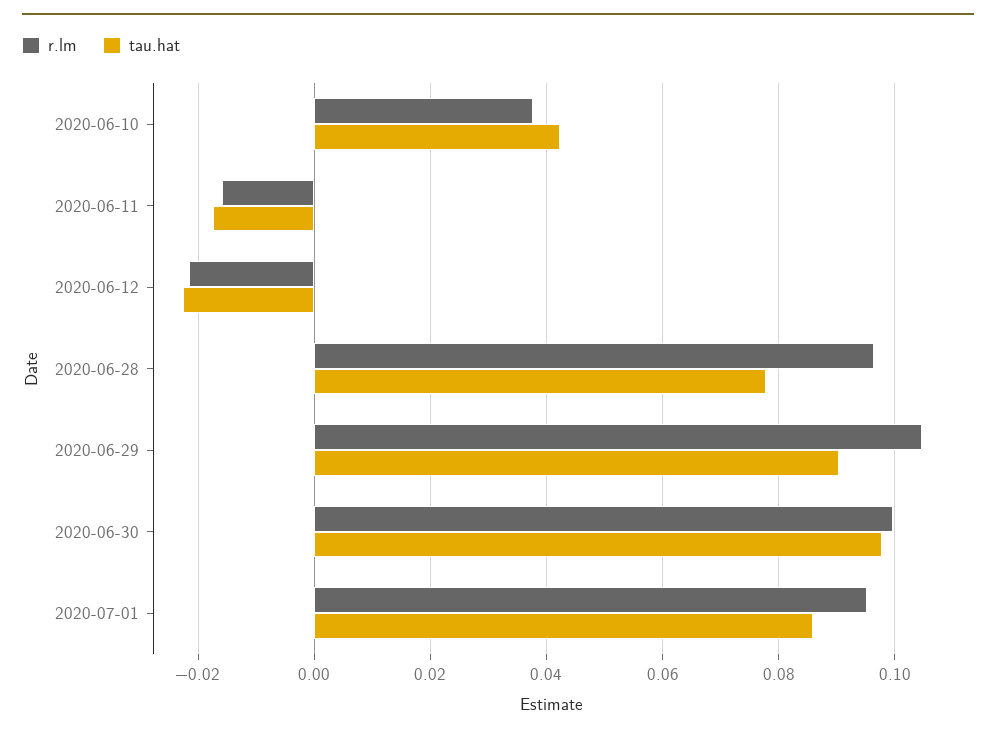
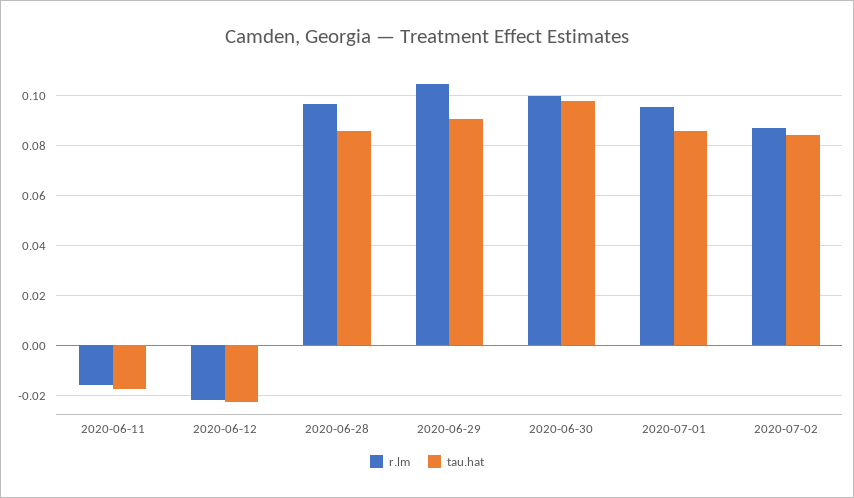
r.lm, 2020-06-10: 0.038 -> none
tau.hat, 2020-06-10: 0.042 -> none
tau.hat, 2020-06-28: 0.078 -> 0.085
r.lm, 2020-07-02: none -> 0.0875
tau.hat, 2020-07-02: none -> 0.085

